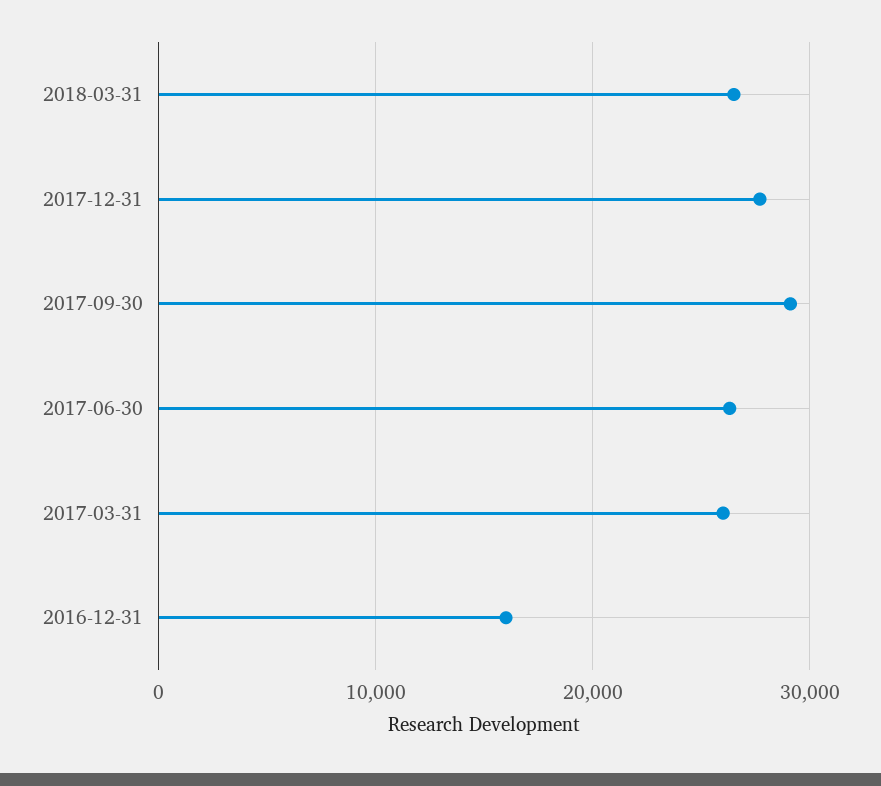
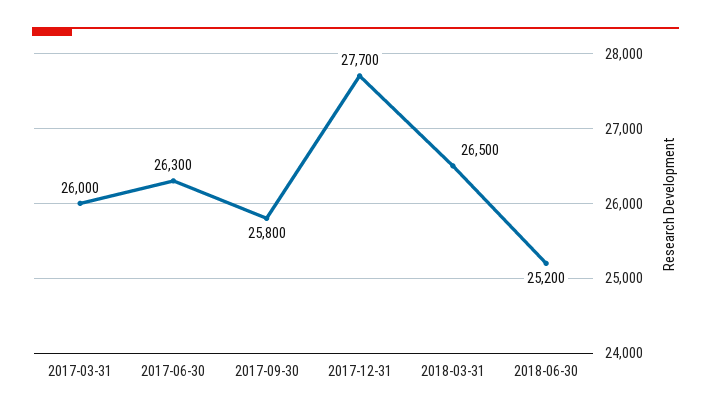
2017-09-30: 29000 -> 25800
2016-12-31: 16000 -> none
2018-06-30: none -> 25200

